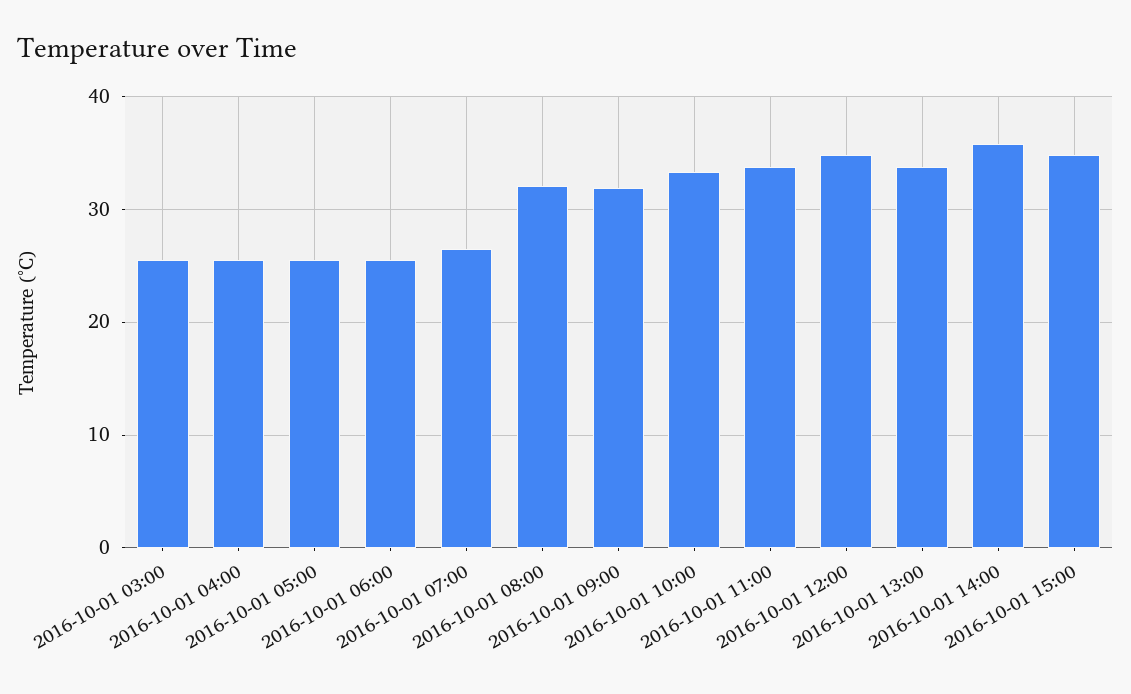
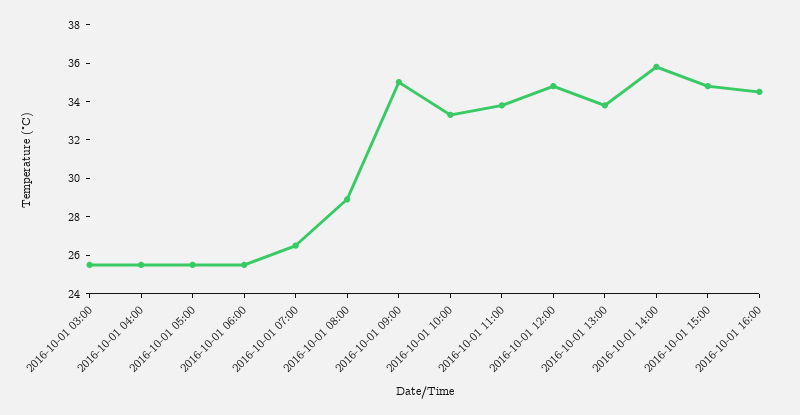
2016-10-01 08:00: 32 -> 29
2016-10-01 09:00: 32 -> 35
2016-10-01 16:00: none -> 34.5

